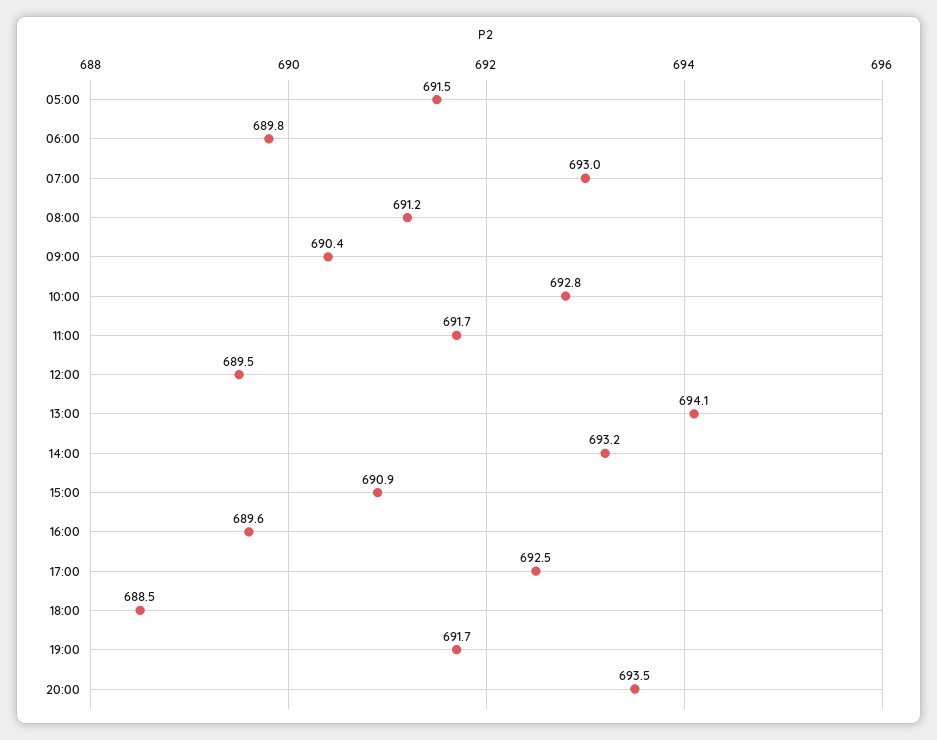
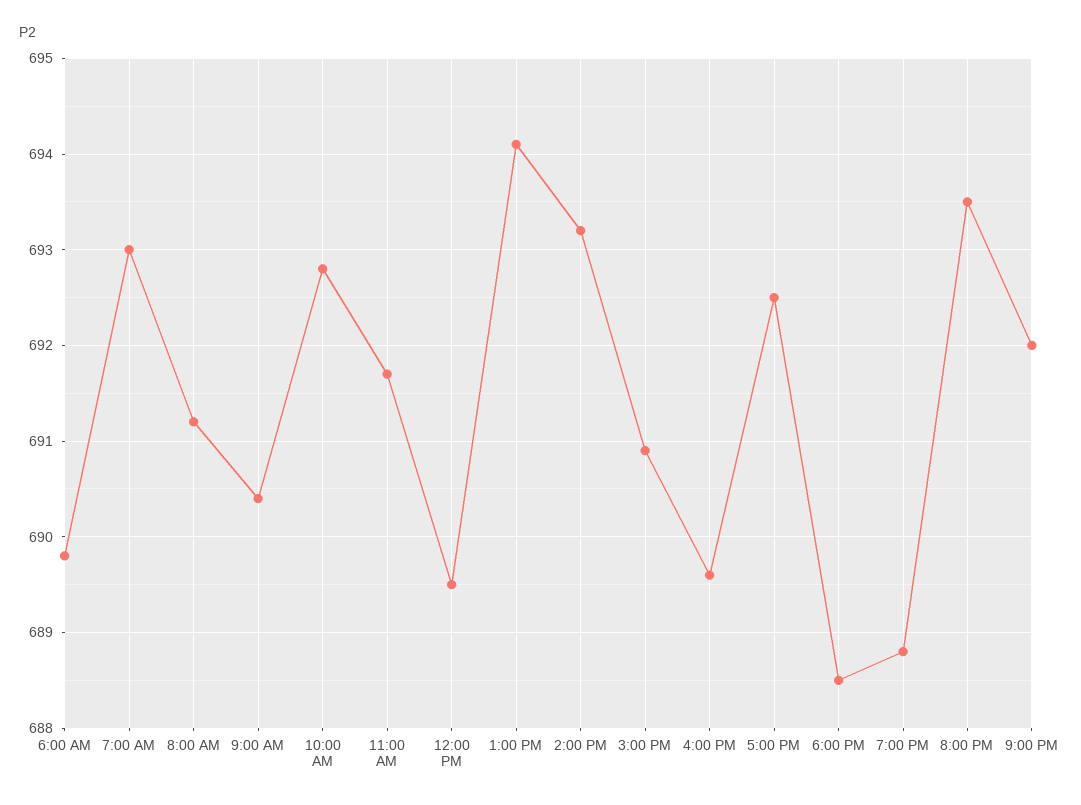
05:00: 691.5 -> none
19:00: 691.7 -> 688.8
9:00 PM: none -> 692

